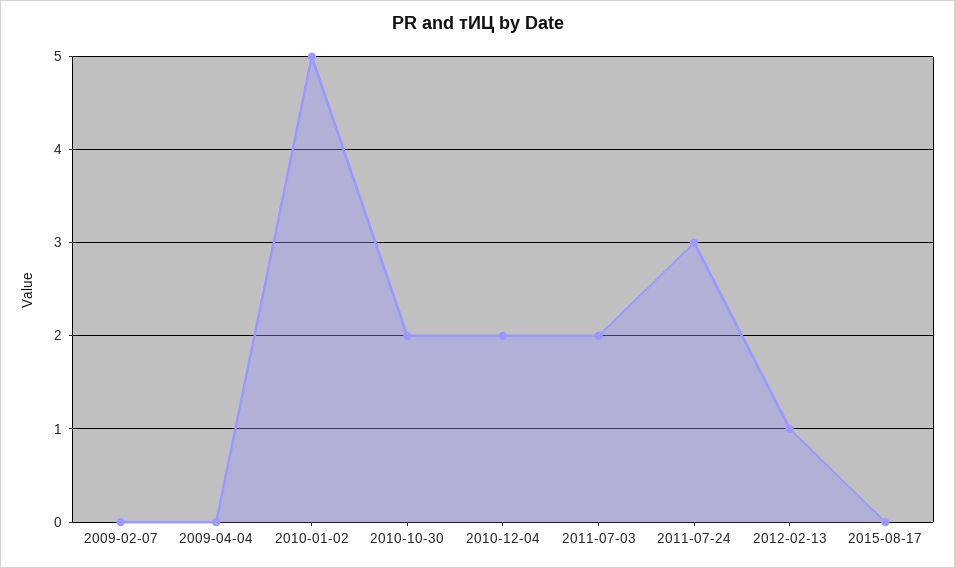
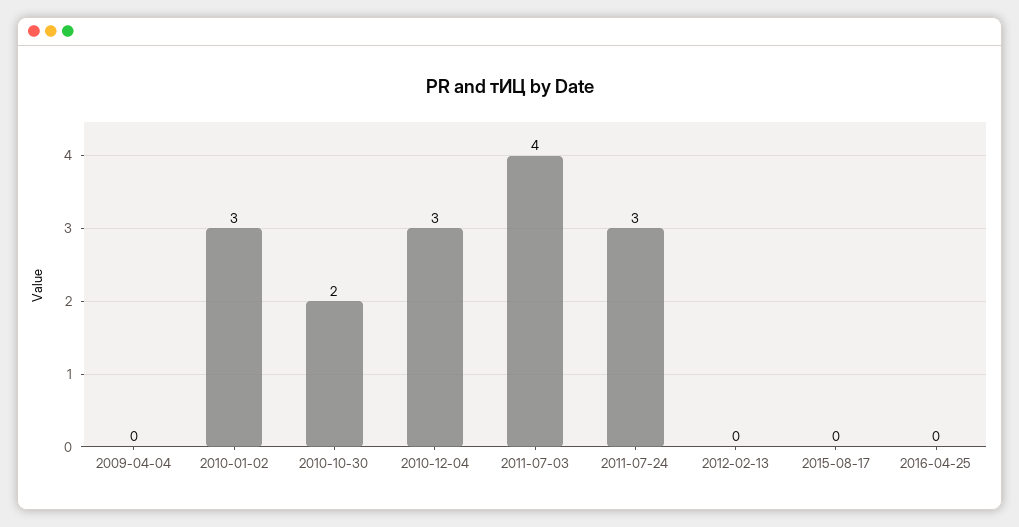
2009-02-07: 0 -> none
2010-01-02: 5 -> 3
2010-12-04: 2 -> 3
2011-07-03: 2 -> 4
2012-02-13: 1 -> 0
2016-04-25: none -> 0

